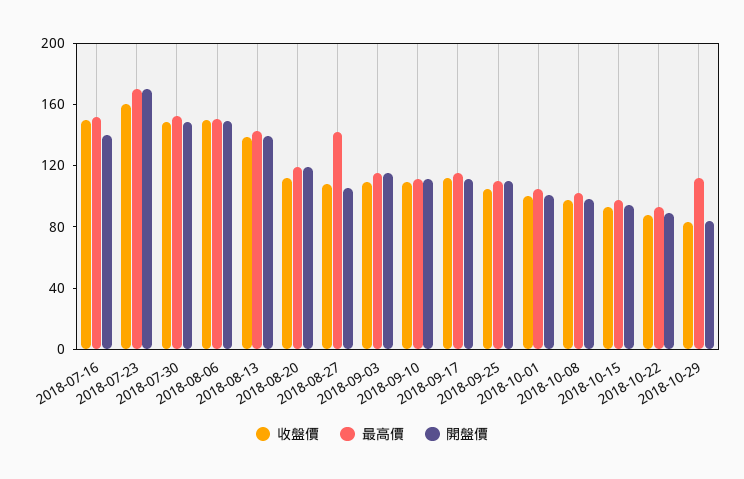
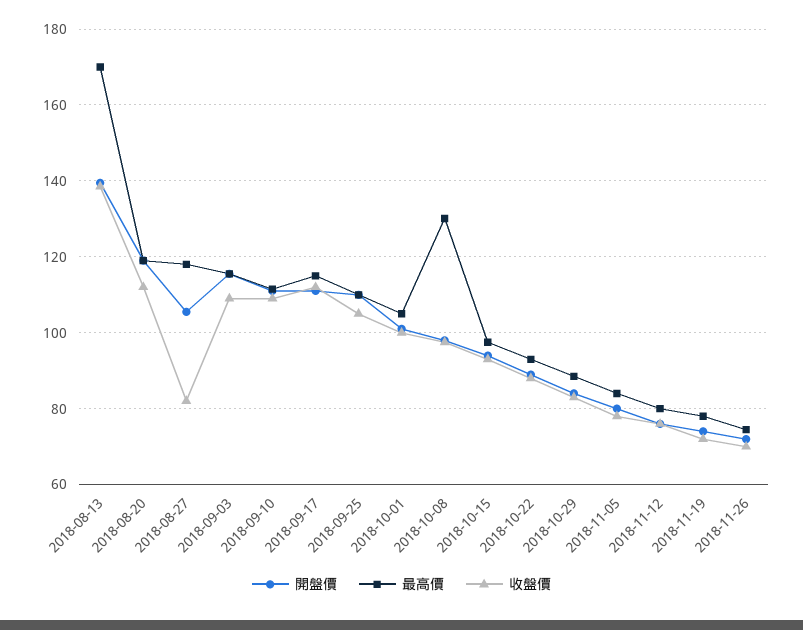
收盤價, 2018-07-16: 150 -> none
最高價, 2018-07-16: 150 -> none
開盤價, 2018-07-16: 140 -> none
收盤價, 2018-07-23: 160 -> none
最高價, 2018-07-23: 170 -> none
開盤價, 2018-07-23: 170 -> none
收盤價, 2018-07-30: 150 -> none
最高價, 2018-07-30: 150 -> none
開盤價, 2018-07-30: 150 -> none
收盤價, 2018-08-06: 150 -> none
最高價, 2018-08-06: 150 -> none
開盤價, 2018-08-06: 150 -> none
最高價, 2018-08-13: 140 -> 170
收盤價, 2018-08-27: 110 -> 82
最高價, 2018-08-27: 140 -> 118
最高價, 2018-10-08: 100 -> 130
最高價, 2018-10-29: 110 -> 88
開盤價, 2018-11-05: none -> 80
最高價, 2018-11-05: none -> 84
收盤價, 2018-11-05: none -> 78
開盤價, 2018-11-12: none -> 76
最高價, 2018-11-12: none -> 80
收盤價, 2018-11-12: none -> 76
開盤價, 2018-11-19: none -> 74
最高價, 2018-11-19: none -> 78
收盤價, 2018-11-19: none -> 72
開盤價, 2018-11-26: none -> 72
最高價, 2018-11-26: none -> 74
收盤價, 2018-11-26: none -> 70

